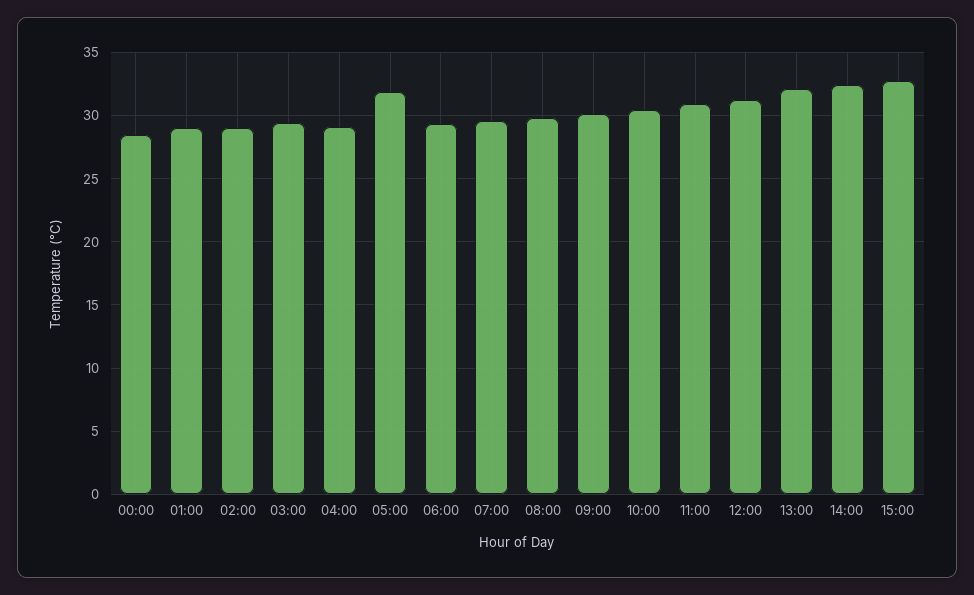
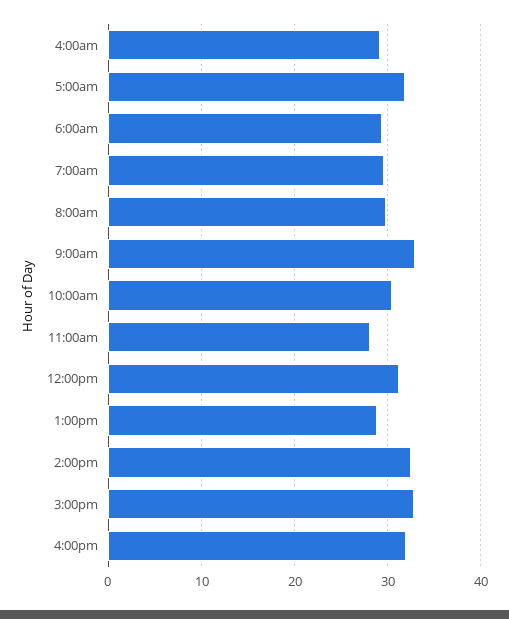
00:00: 28.5 -> none
01:00: 29 -> none
02:00: 29 -> none
03:00: 29.5 -> none
09:00: 30 -> 33
11:00: 31 -> 28
13:00: 32 -> 29
4:00pm: none -> 32

